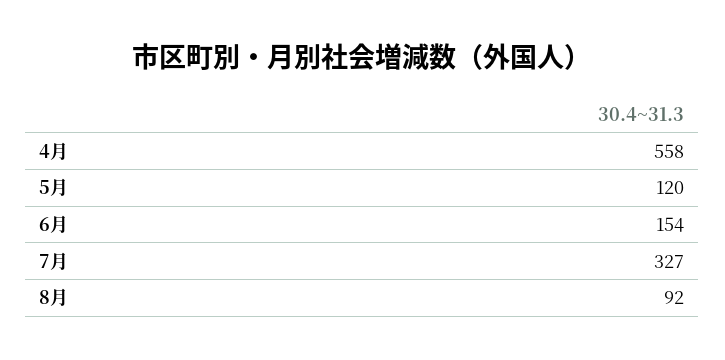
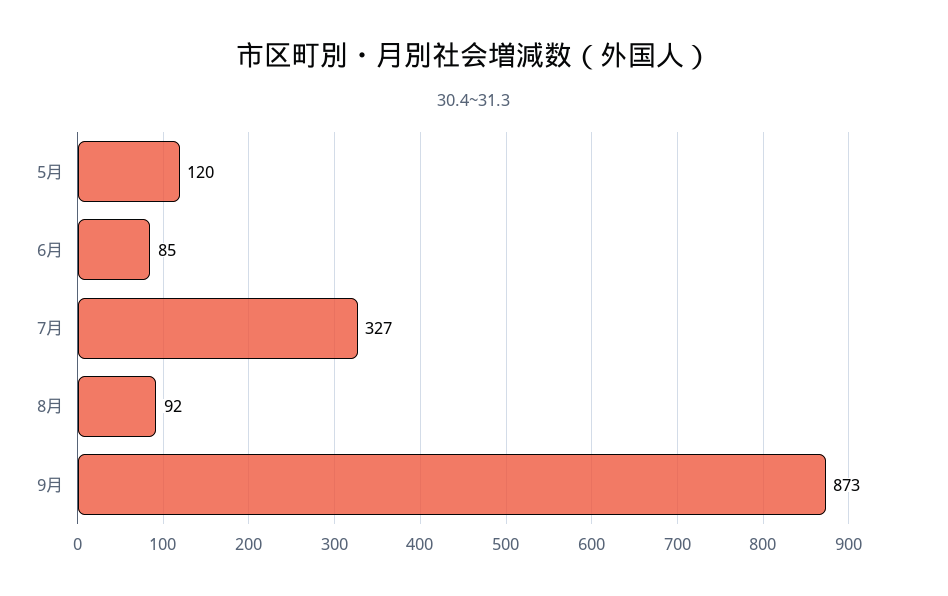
4月: 558 -> none
6月: 154 -> 85
9月: none -> 873

